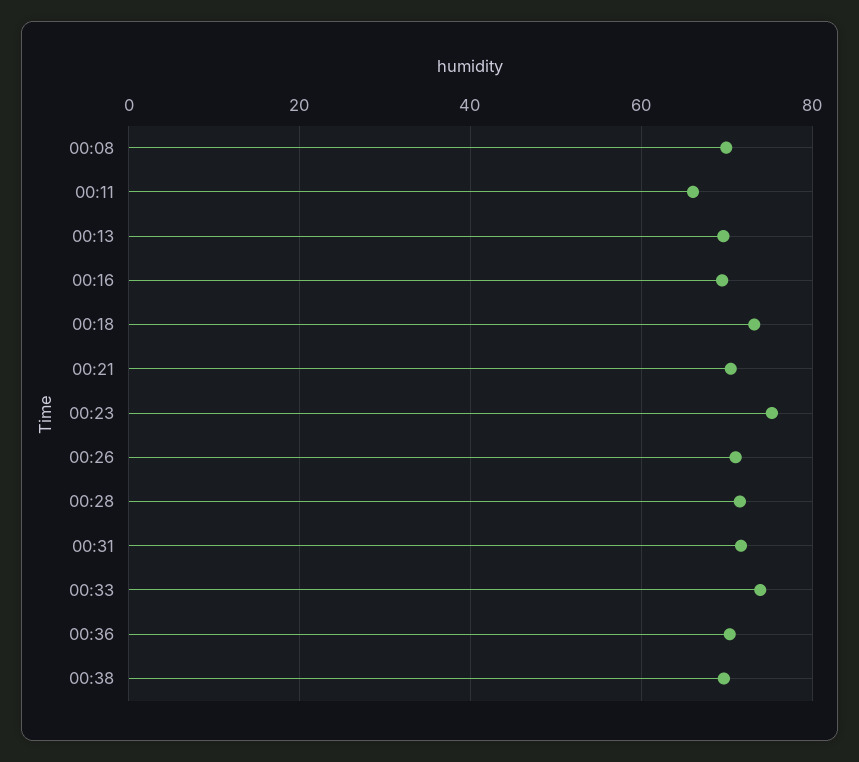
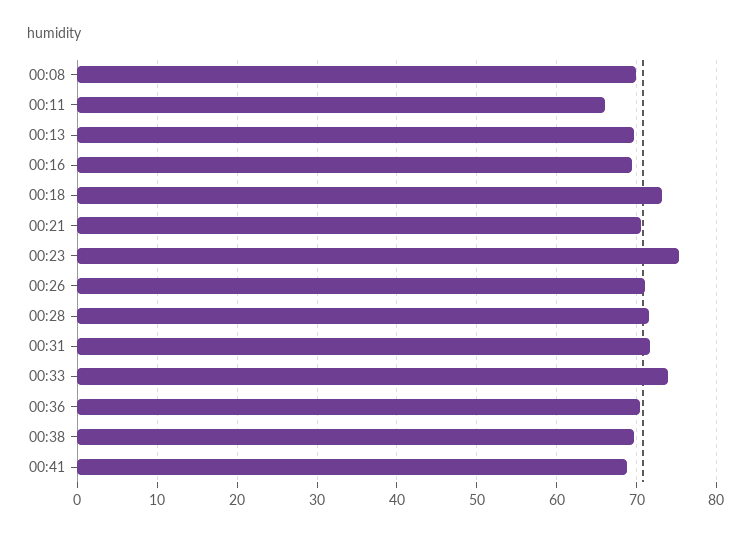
00:41: none -> 69

